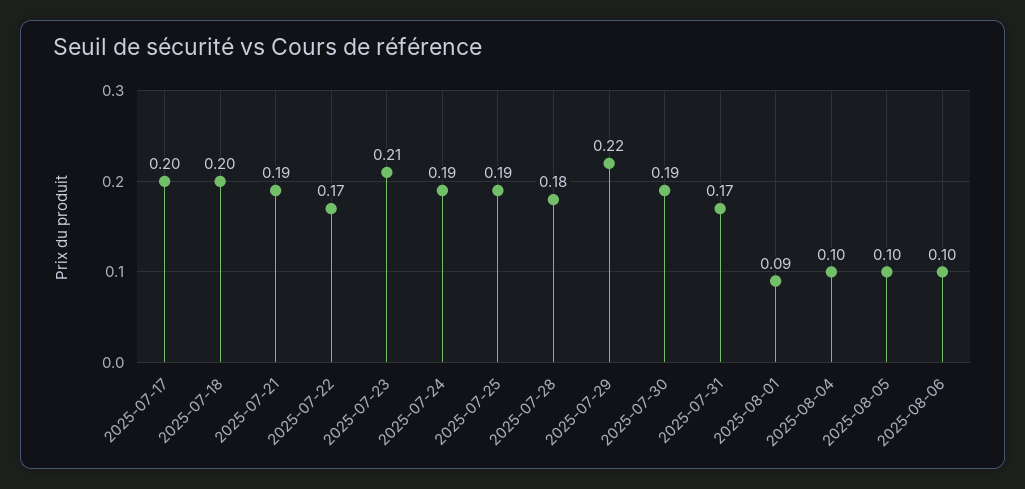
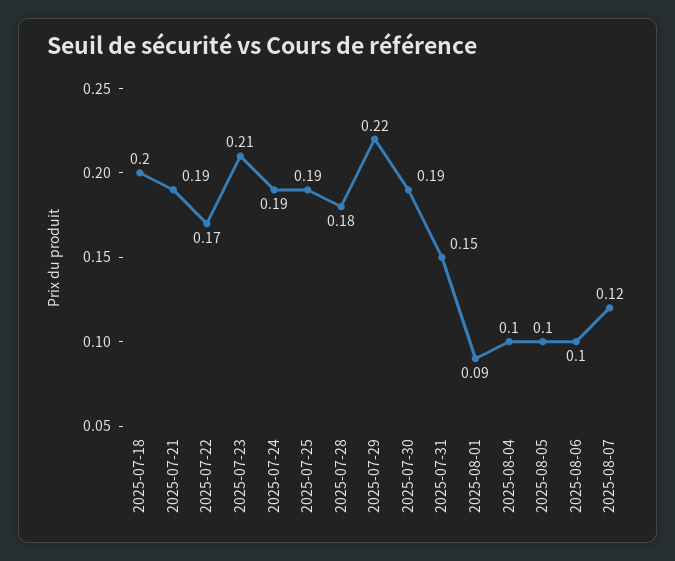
2025-07-17: 0.2 -> none
2025-07-31: 0.17 -> 0.15
2025-08-07: none -> 0.12

